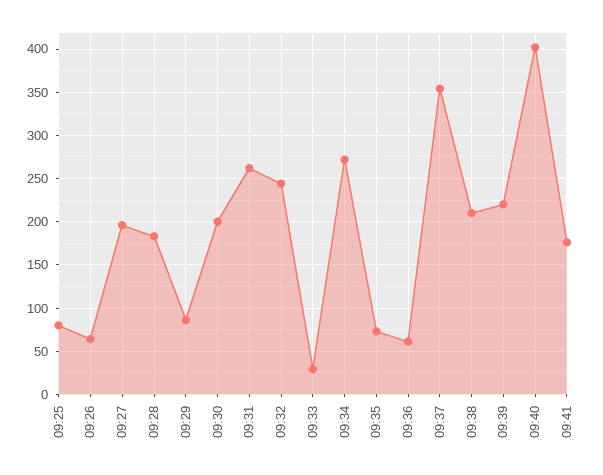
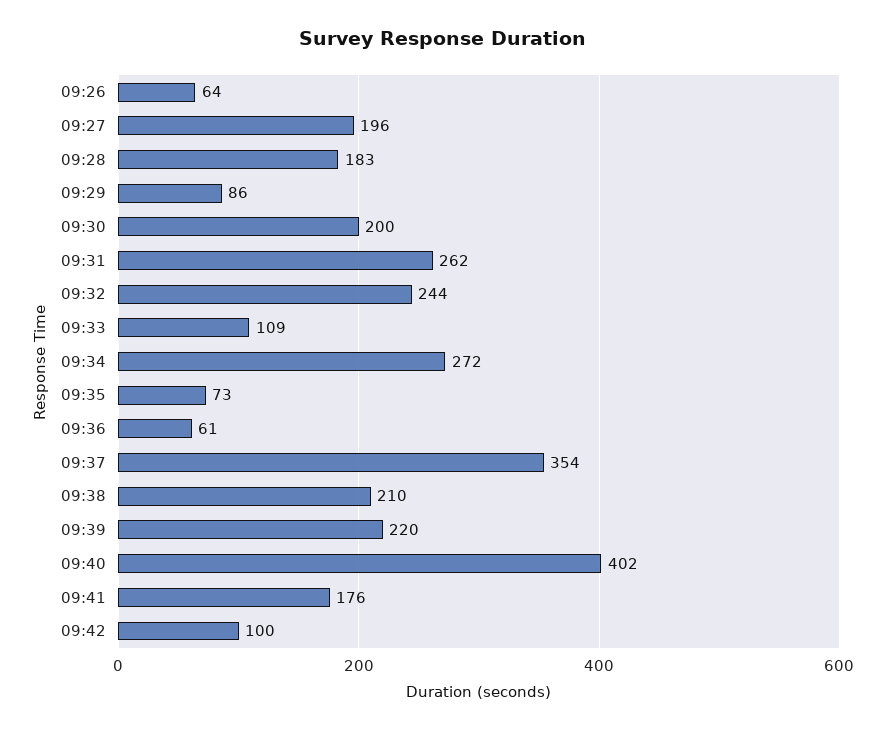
09:25: 80 -> none
09:33: 30 -> 109
09:42: none -> 100

